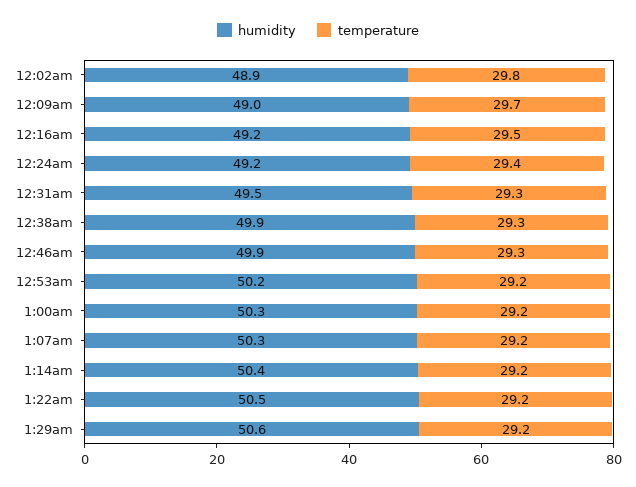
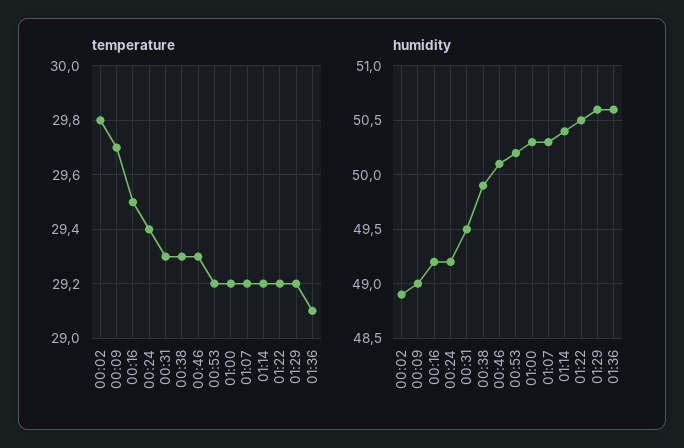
humidity, 12:46am: 49.9 -> 50.1
temperature, 01:36: none -> 29.1
humidity, 01:36: none -> 50.6

